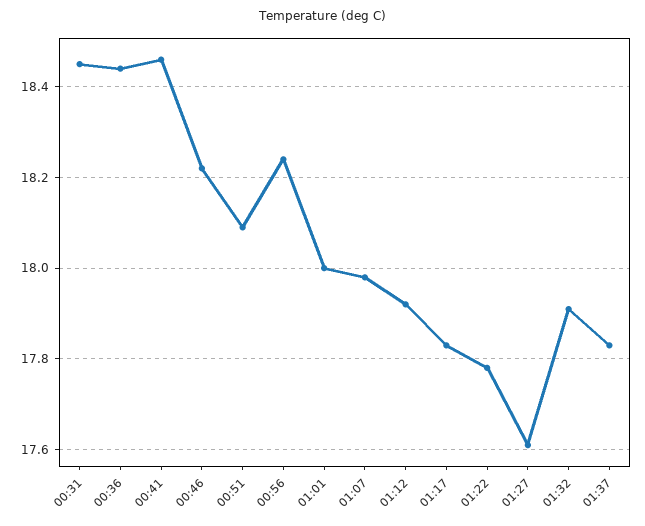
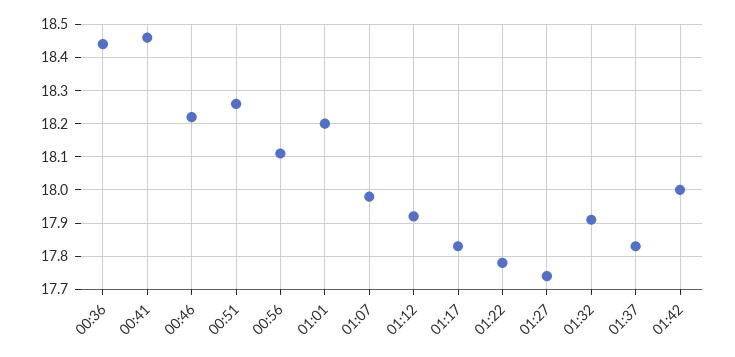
00:31: 18.45 -> none
00:51: 18.1 -> 18.25
00:56: 18.25 -> 18.1
01:01: 18 -> 18.2
01:27: 17.6 -> 17.75
01:42: none -> 18

